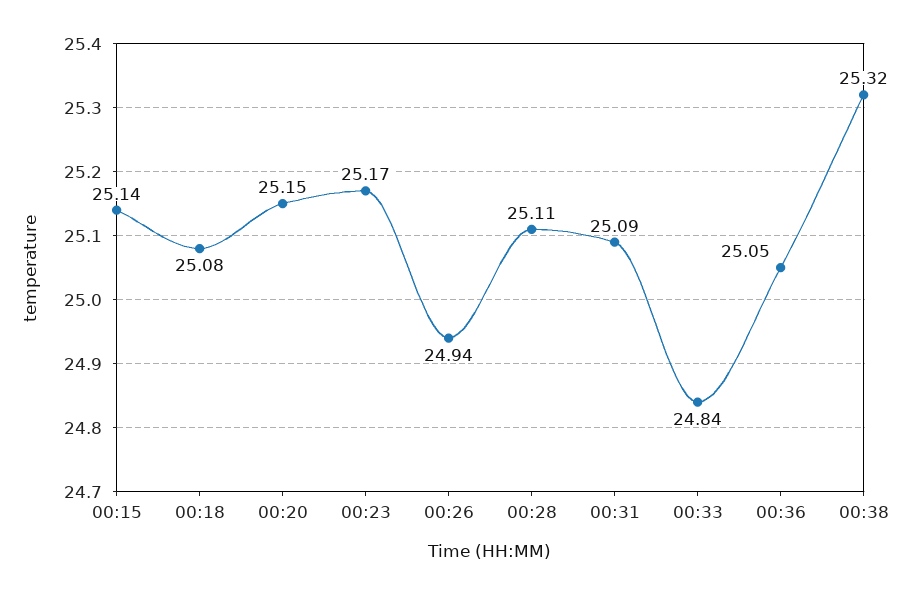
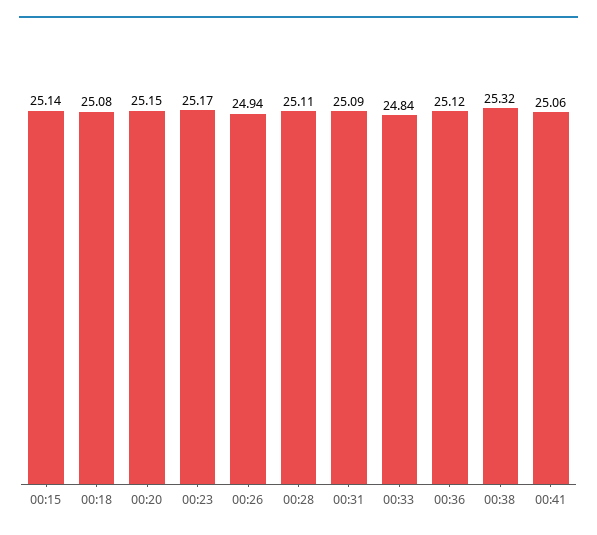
00:36: 25.05 -> 25.12
00:41: none -> 25.06

